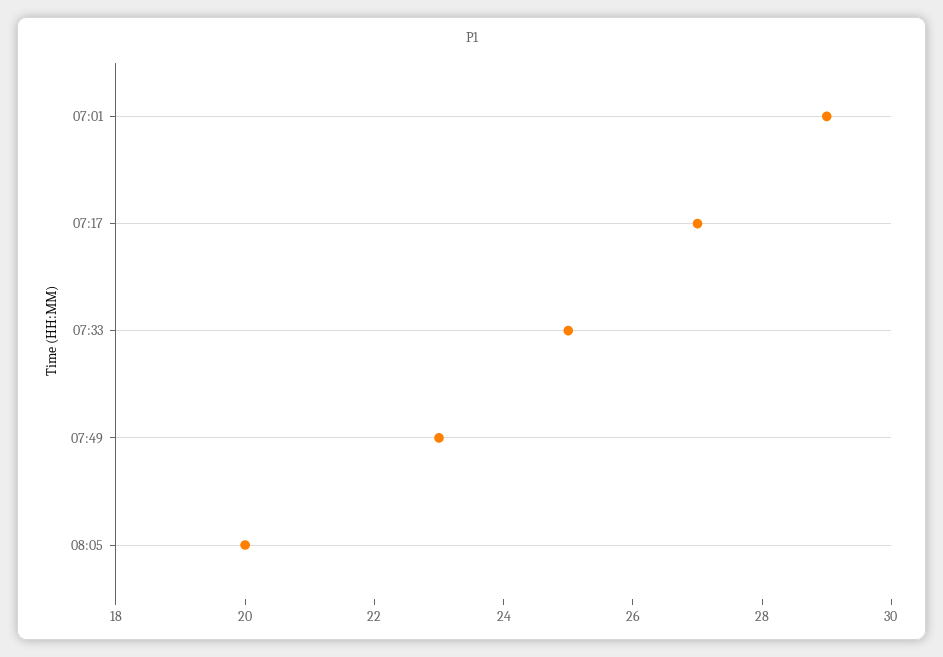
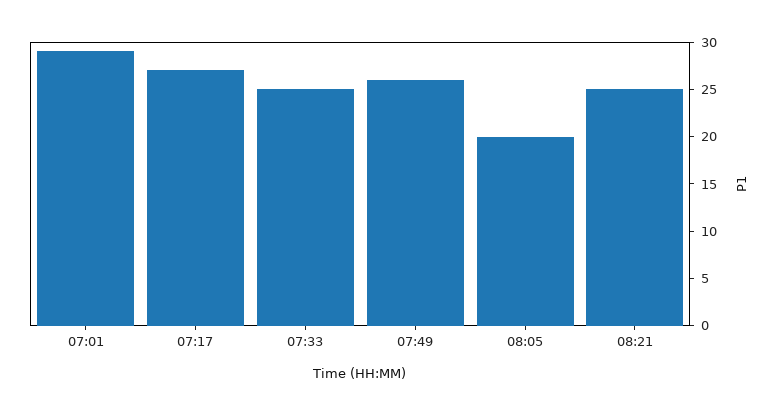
07:49: 23 -> 26
08:21: none -> 25

